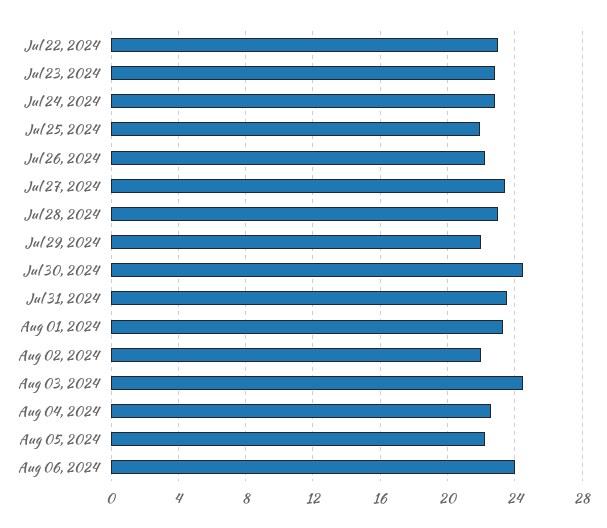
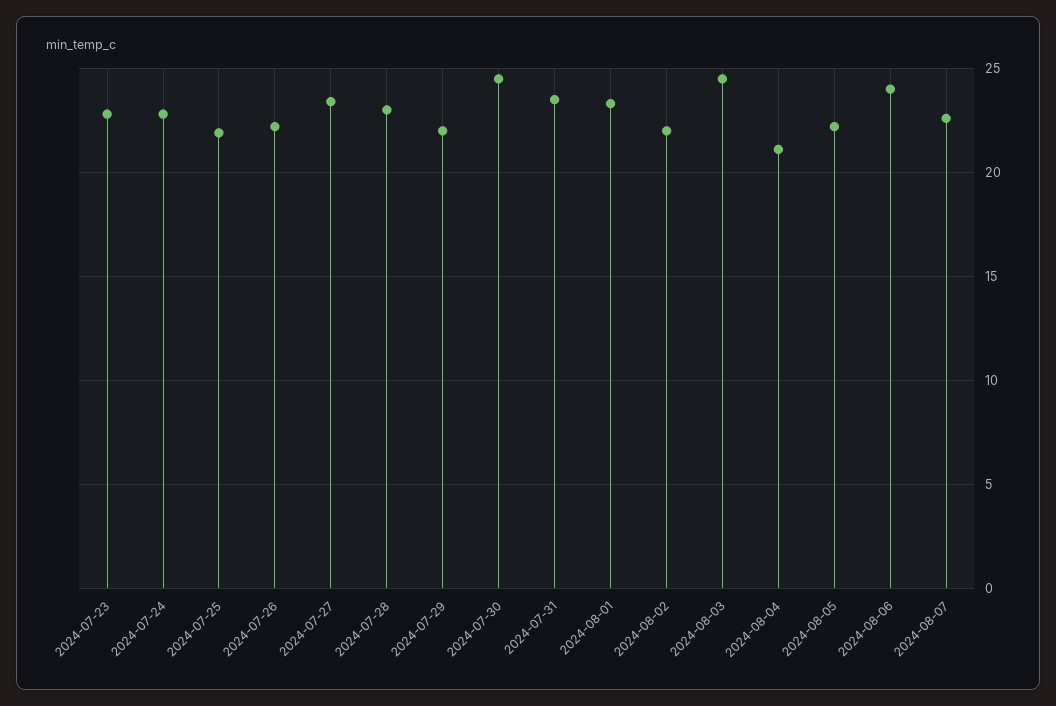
Jul 22, 2024: 23 -> none
Aug 04, 2024: 22.5 -> 21
2024-08-07: none -> 22.5

